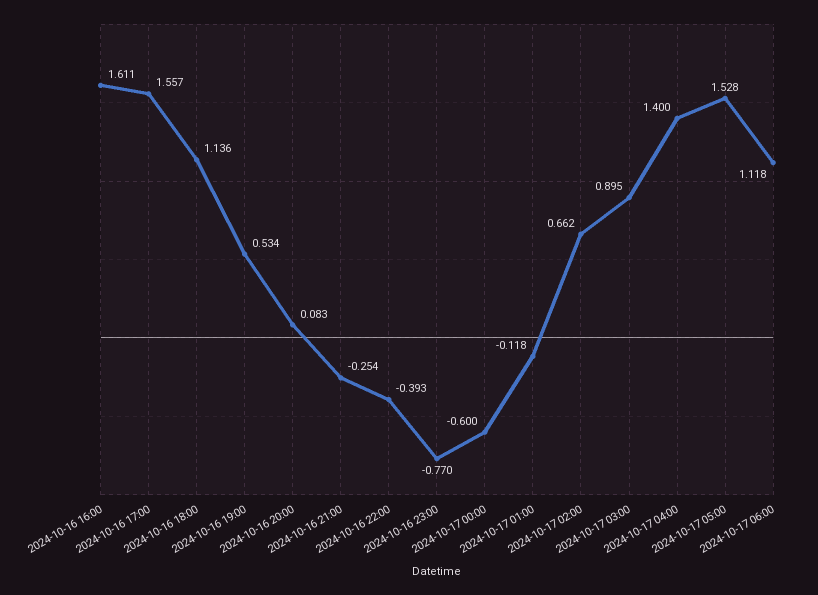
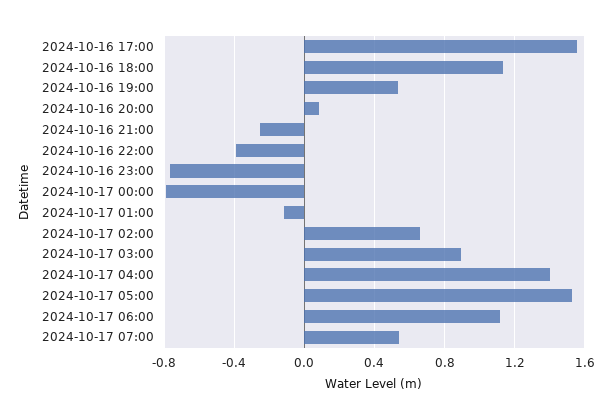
2024-10-16 16:00: 1.611 -> none
2024-10-17 00:00: -0.6 -> -0.8
2024-10-17 07:00: none -> 0.55

